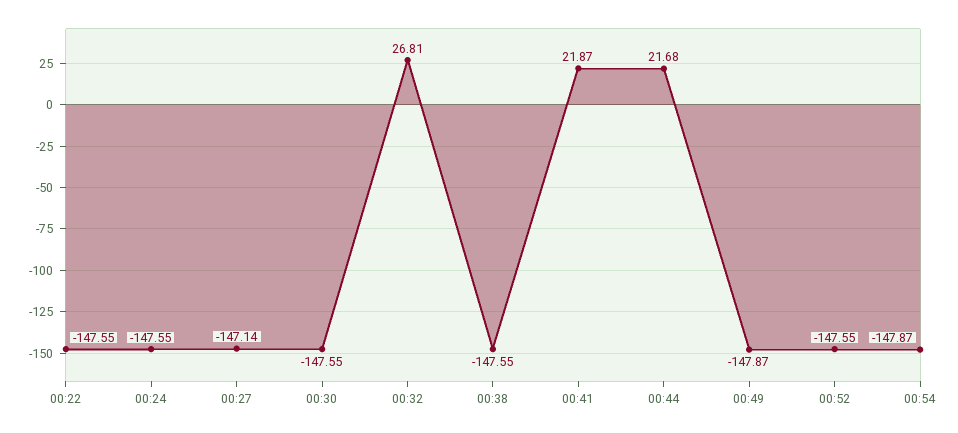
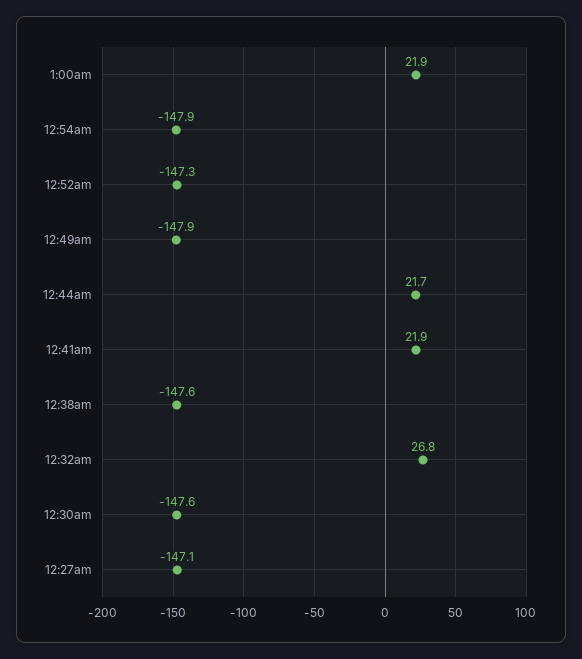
00:22: -147.55 -> none
00:24: -147.55 -> none
00:52: -147.55 -> -147.3
1:00am: none -> 21.9

